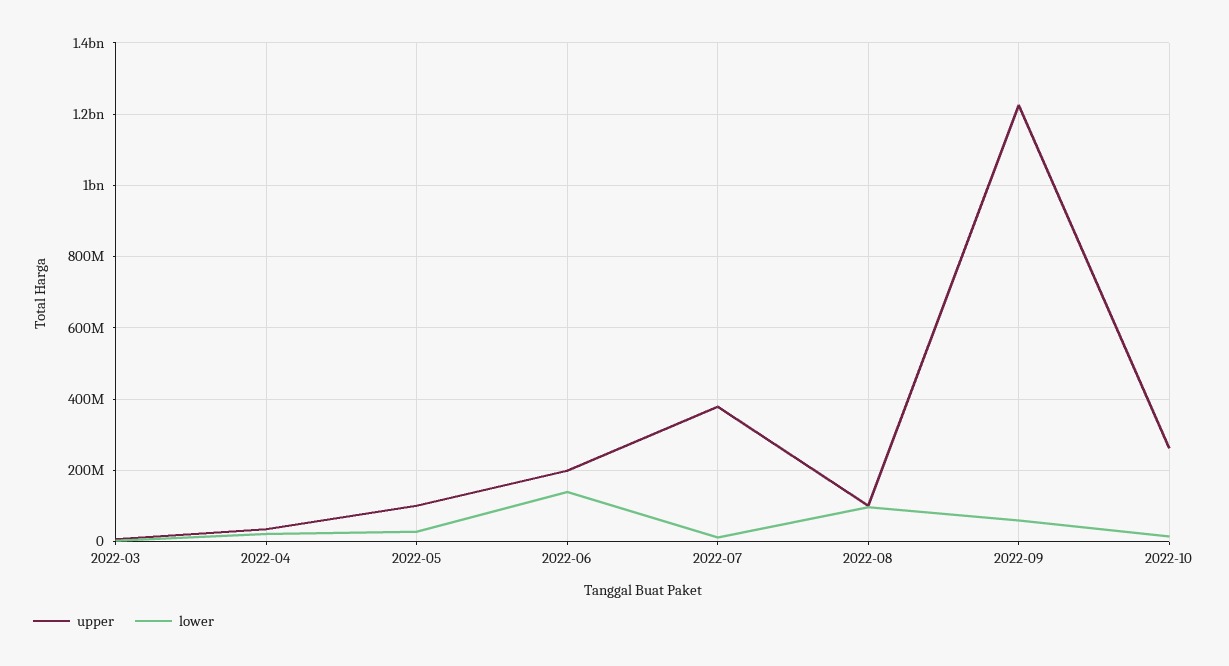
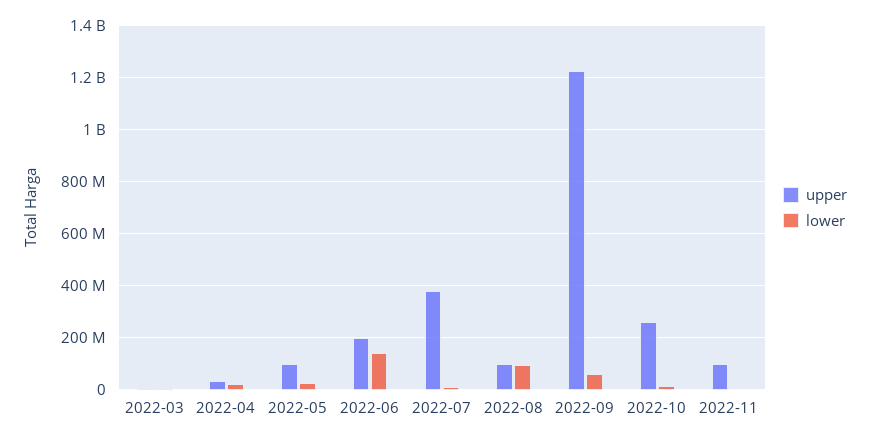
upper, 2022-11: none -> 100000000
lower, 2022-11: none -> 0

